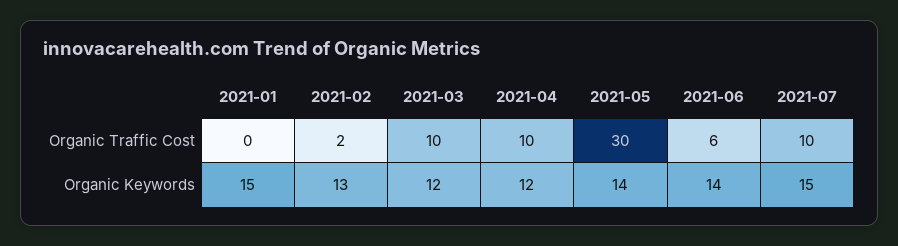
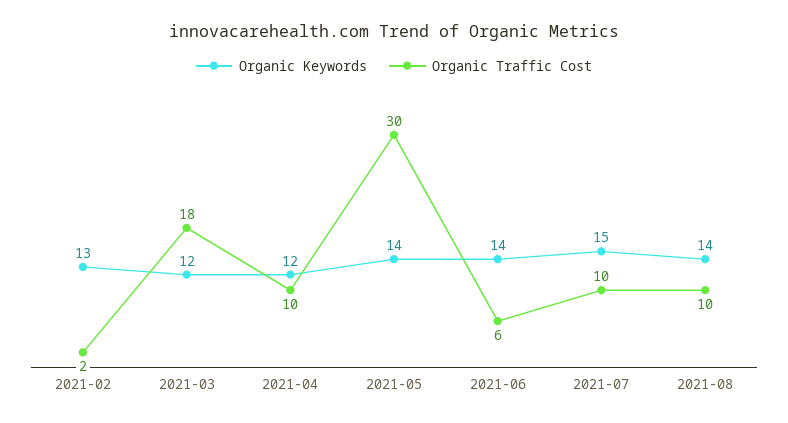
Organic Traffic Cost, 2021-01: 0 -> none
Organic Traffic Cost, 2021-03: 10 -> 18
Organic Keywords, 2021-01: 15 -> none
Organic Keywords, 2021-08: none -> 14
Organic Traffic Cost, 2021-08: none -> 10

